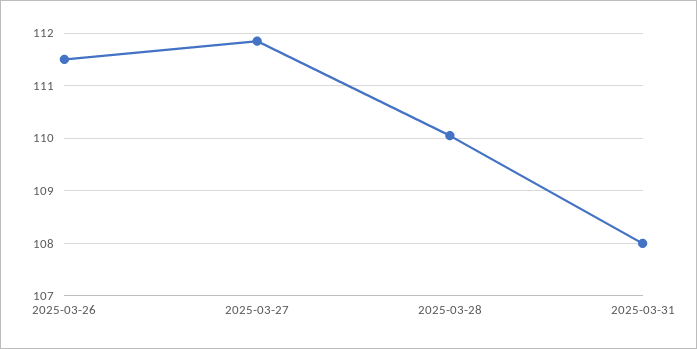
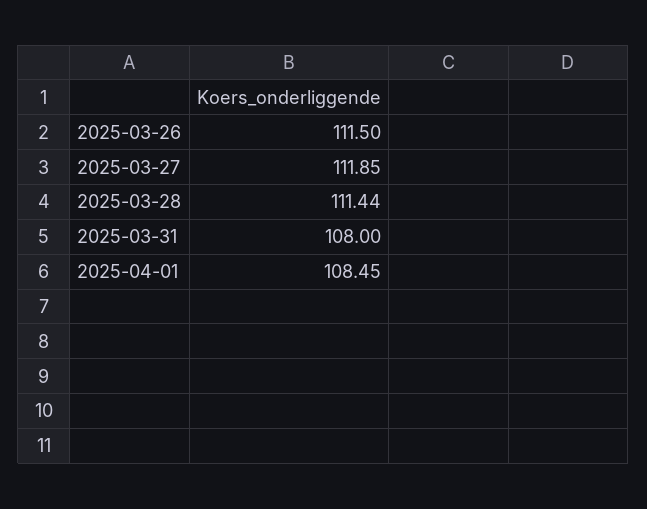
2025-03-28: 110 -> 111.44
2025-04-01: none -> 108.45

